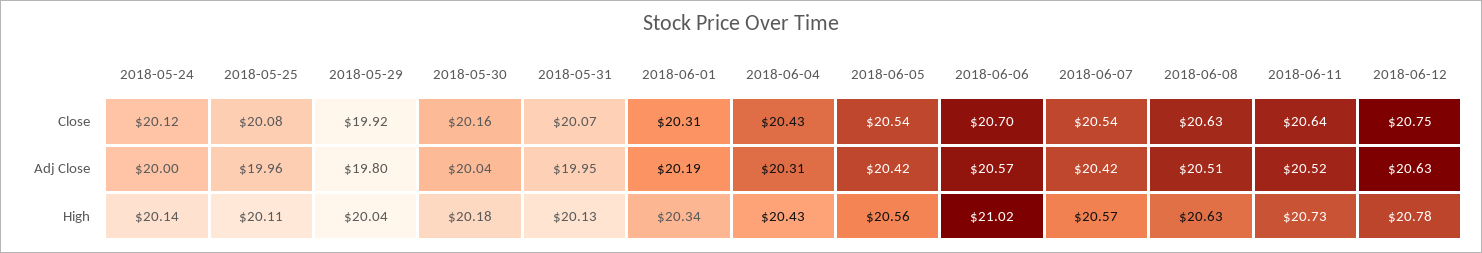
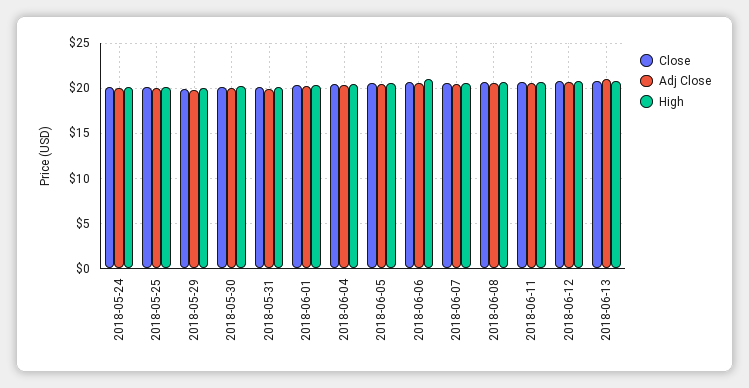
Close, 2018-06-13: none -> 21
Adj Close, 2018-06-13: none -> 21
High, 2018-06-13: none -> 21

